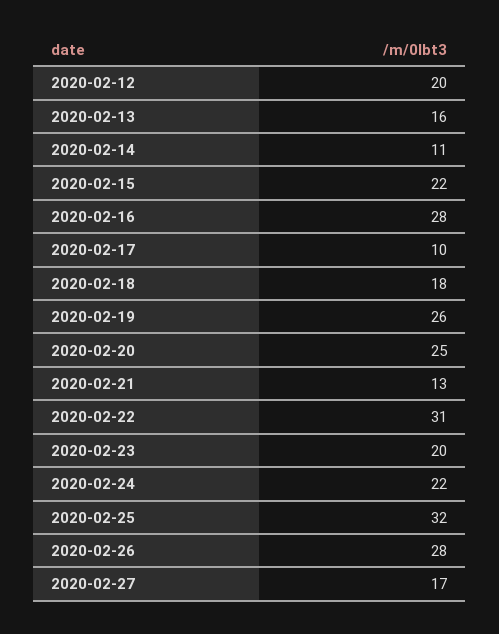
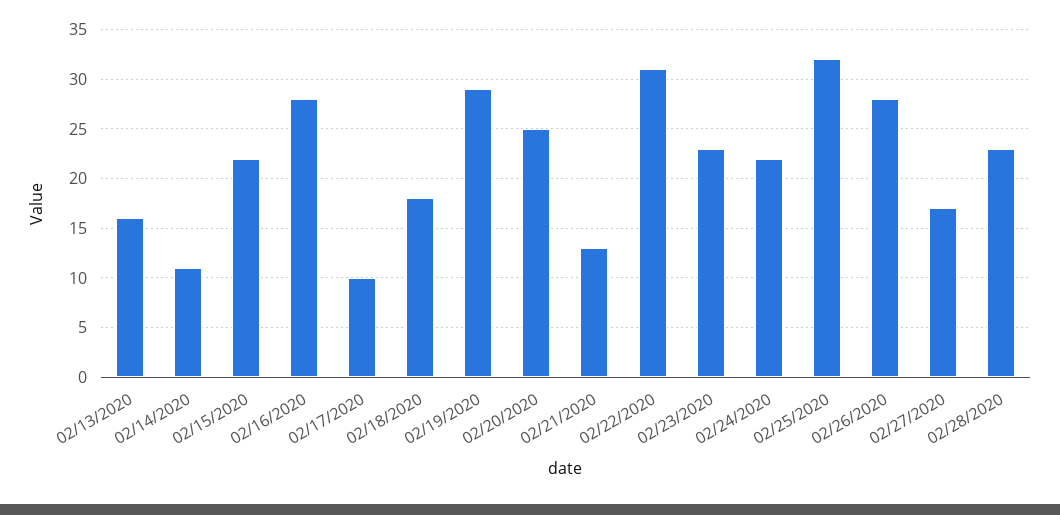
2020-02-12: 20 -> none
2020-02-19: 26 -> 29
2020-02-23: 20 -> 23
02/28/2020: none -> 23

